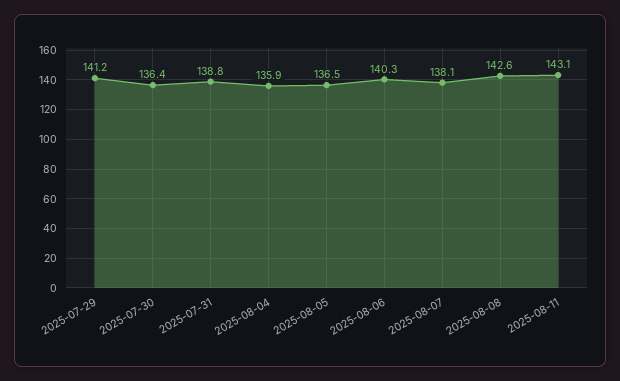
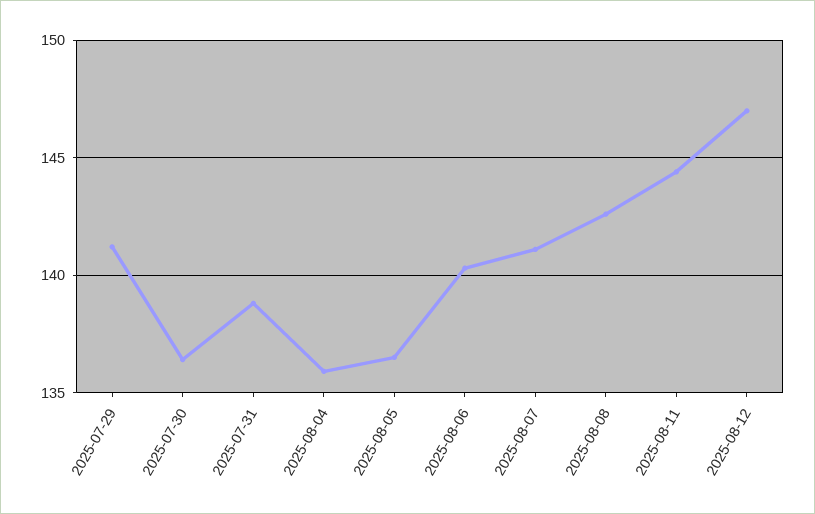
2025-08-07: 138.1 -> 141
2025-08-11: 143.1 -> 144.5
2025-08-12: none -> 147

